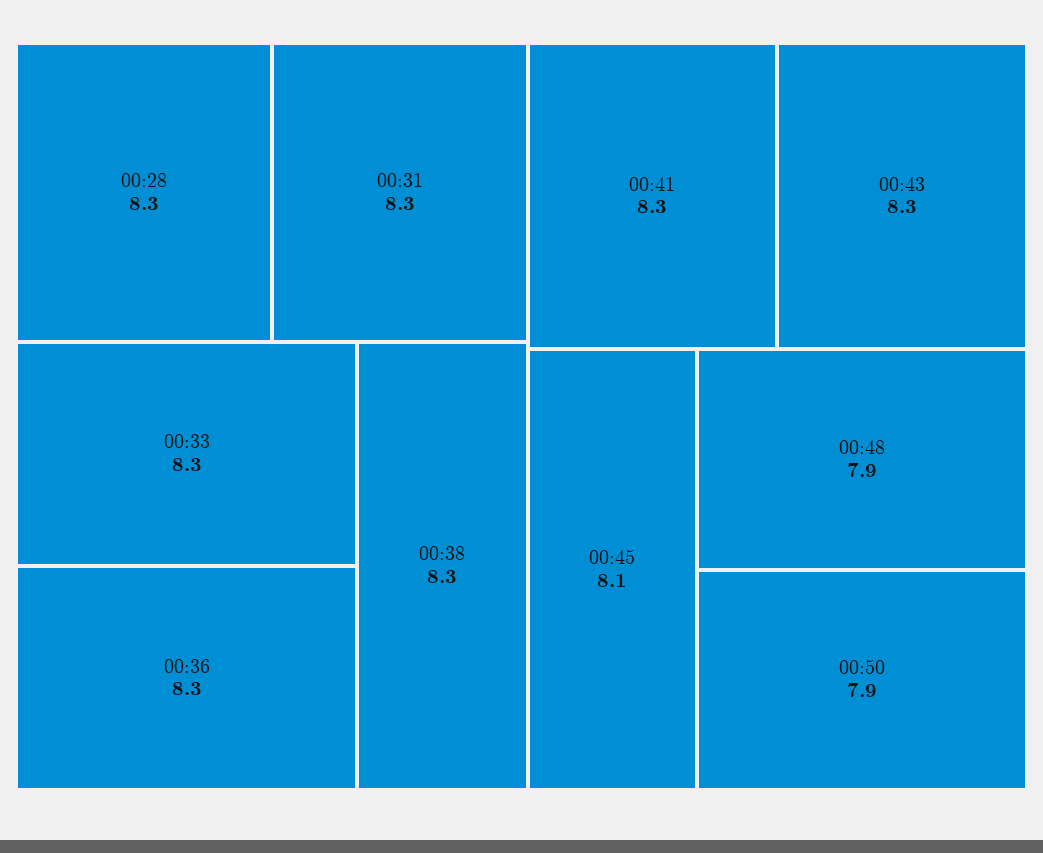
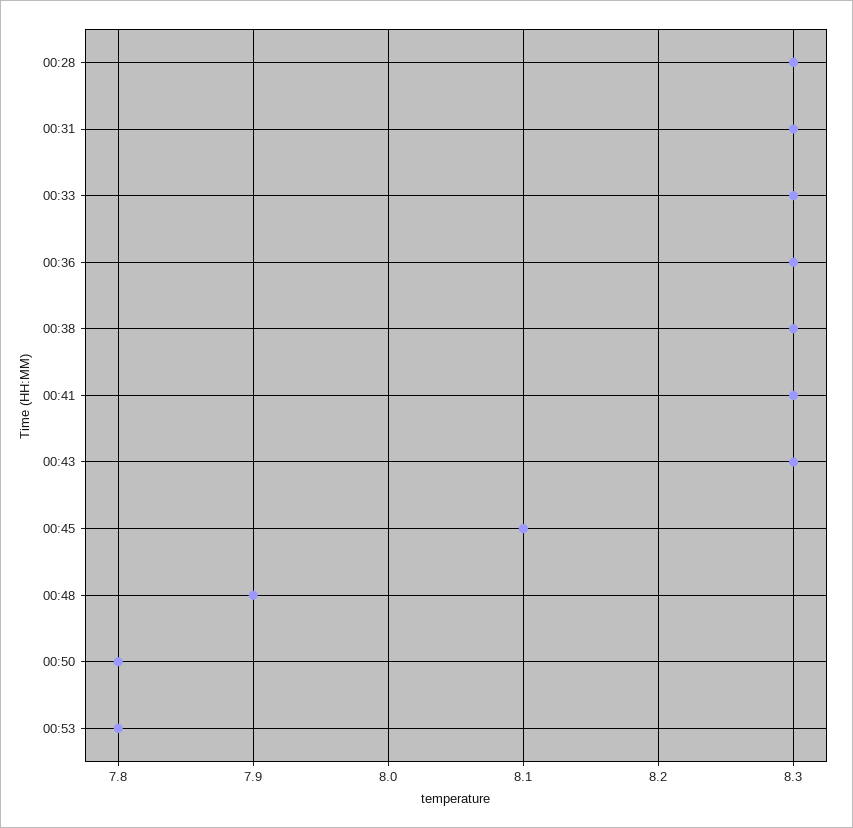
00:50: 7.9 -> 7.8
00:53: none -> 7.8

